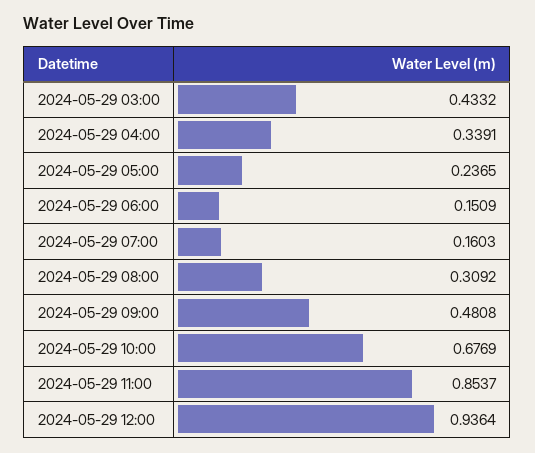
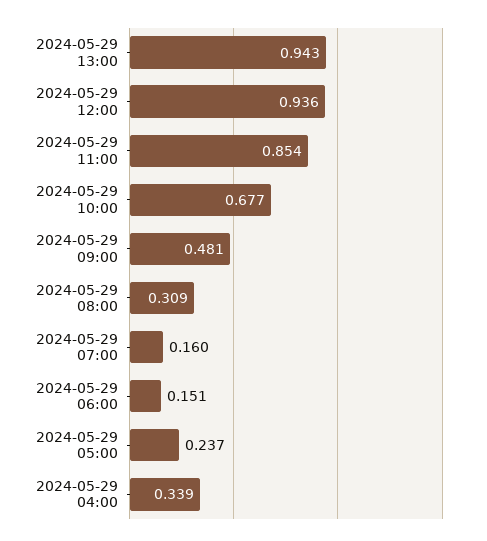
2024-05-29 03:00: 0.4332 -> none
2024-05-29 13:00: none -> 0.943

